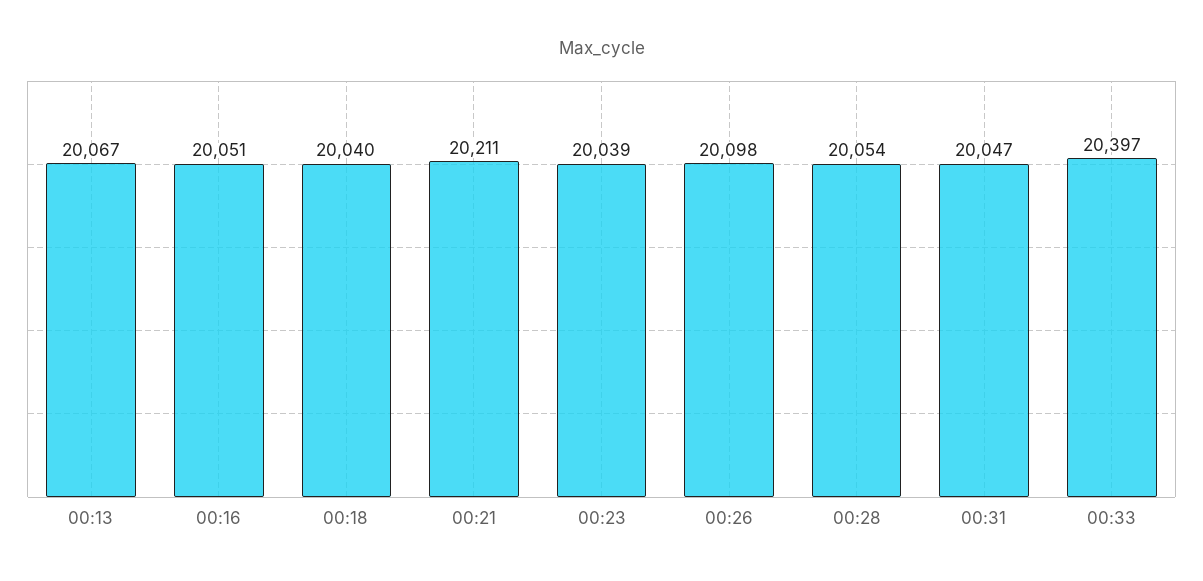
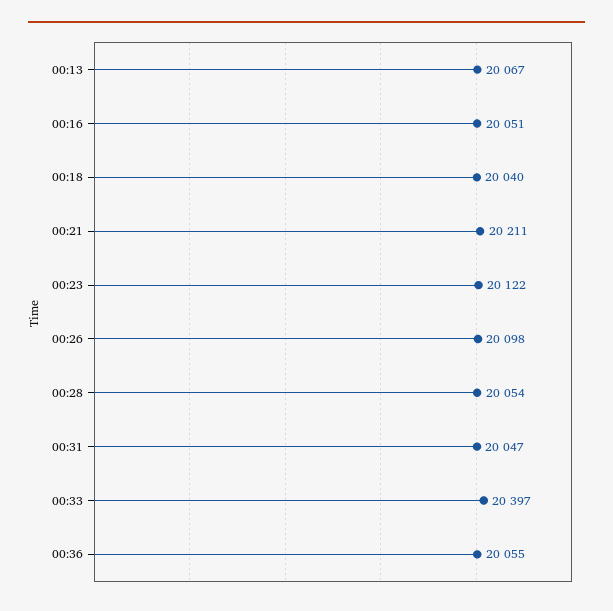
00:23: 20039 -> 20122
00:36: none -> 20055

